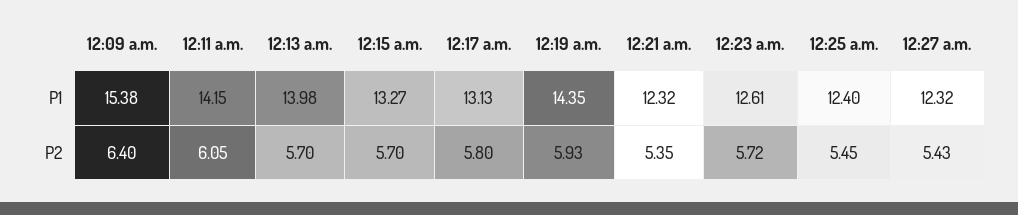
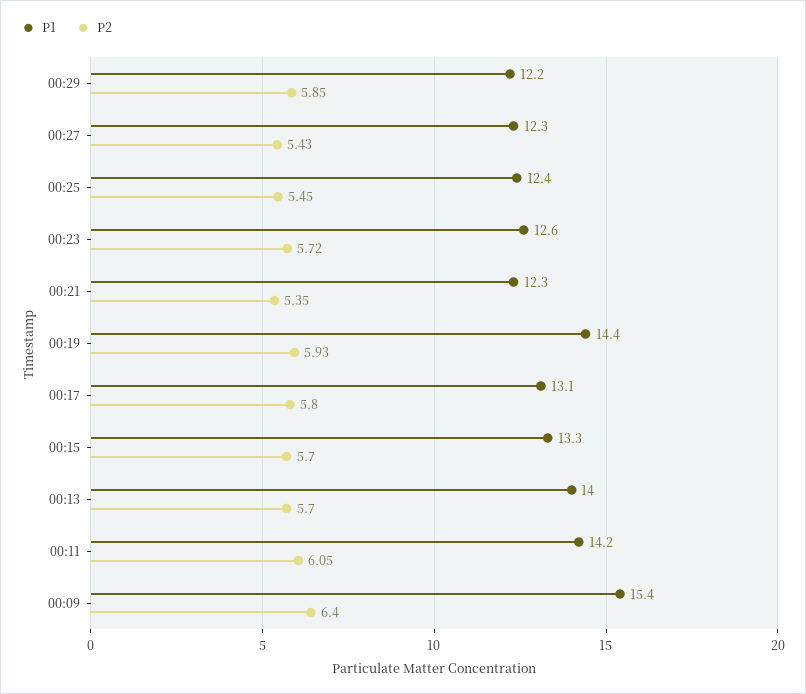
P1, 00:29: none -> 12.2
P2, 00:29: none -> 5.85

